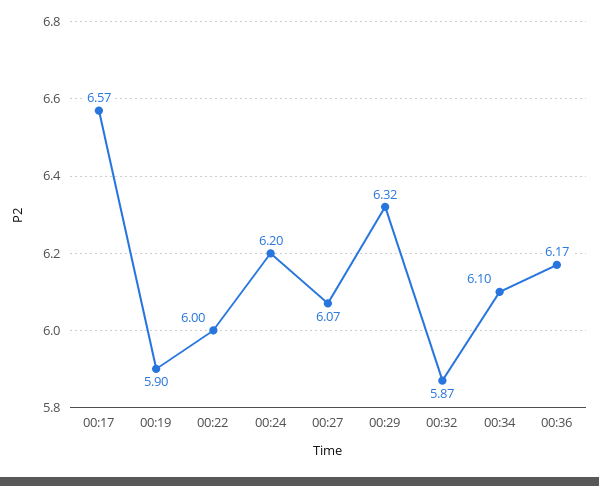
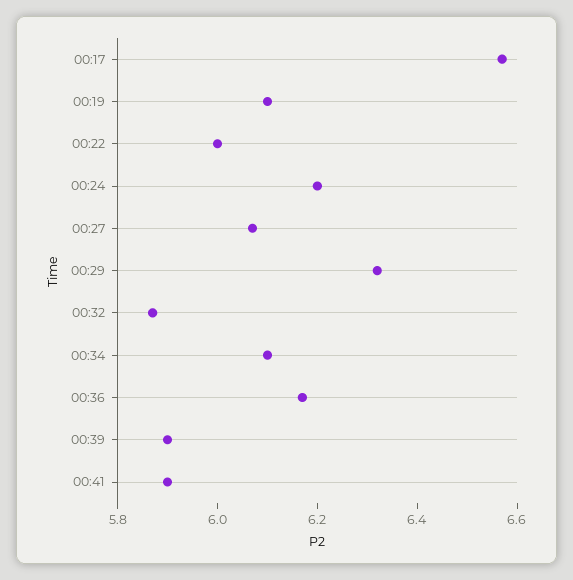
00:19: 5.9 -> 6.1
00:39: none -> 5.9
00:41: none -> 5.9

